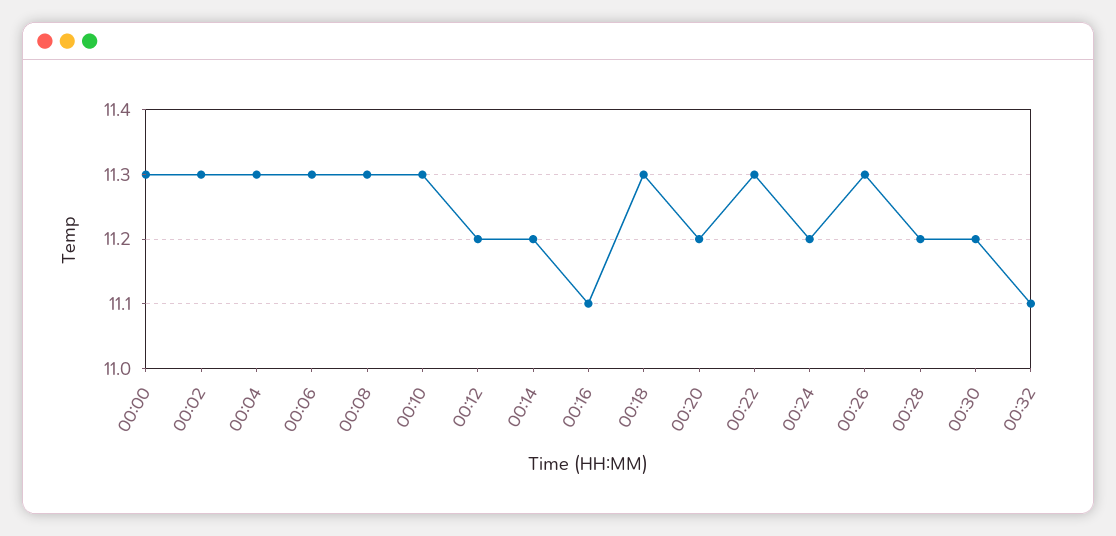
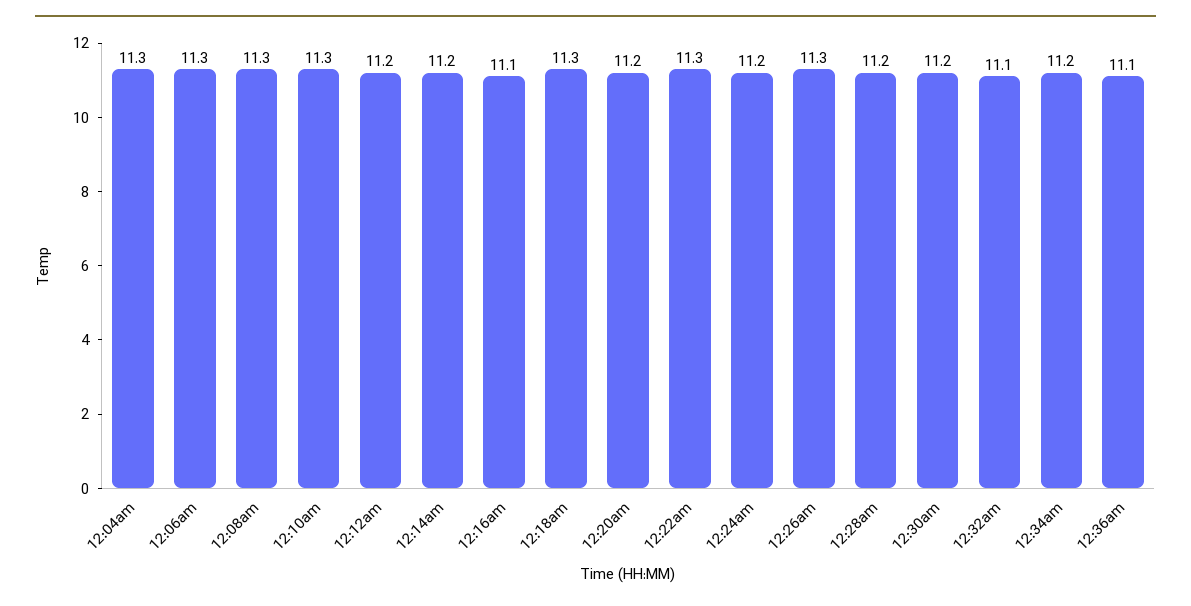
00:00: 11.3 -> none
00:02: 11.3 -> none
12:34am: none -> 11.2
12:36am: none -> 11.1

